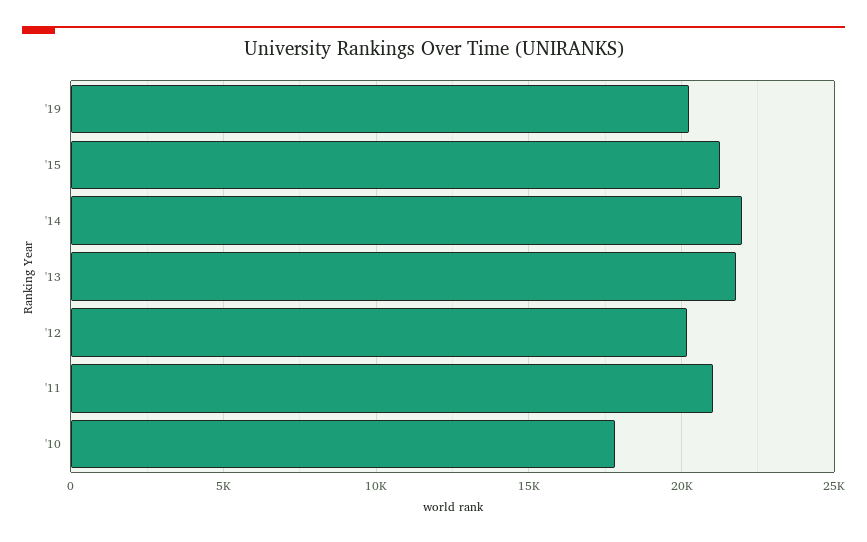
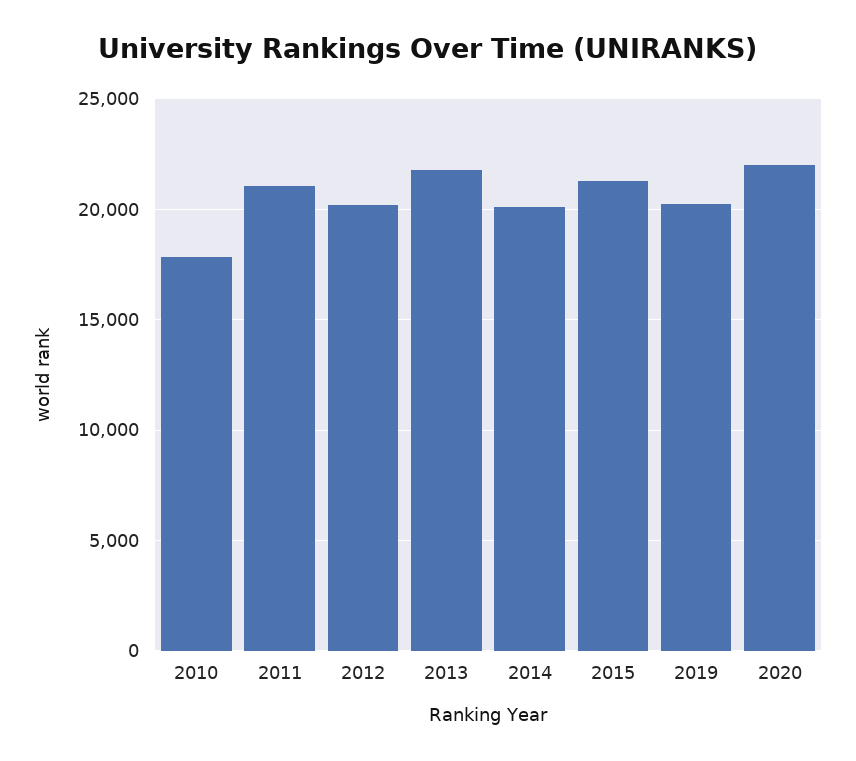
'14: 22000 -> 20000
2020: none -> 22000

